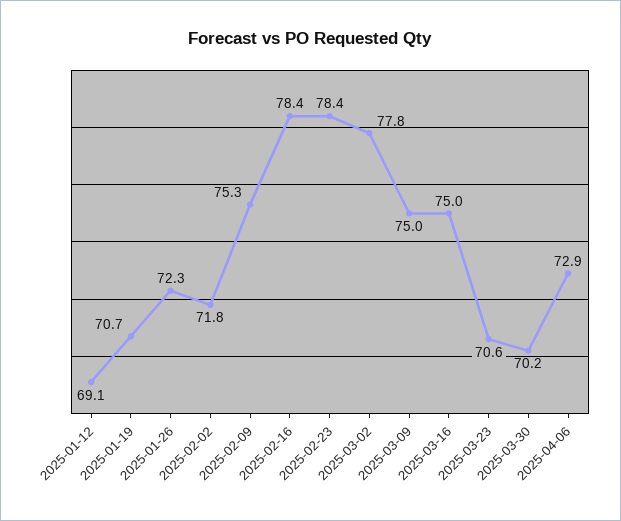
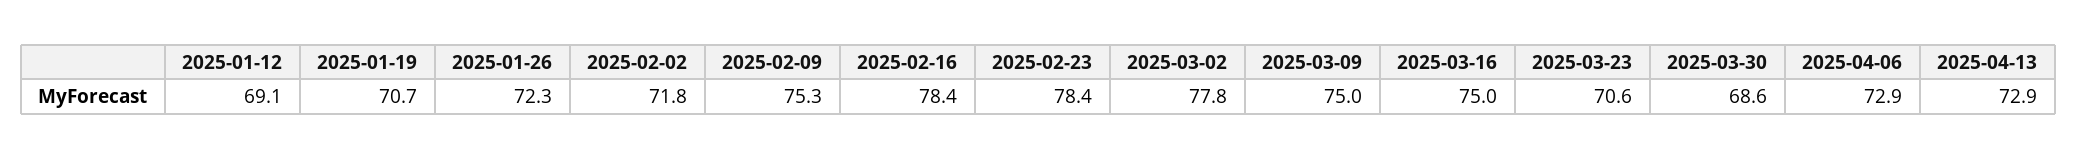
2025-03-30: 70.2 -> 68.6
2025-04-13: none -> 72.9

